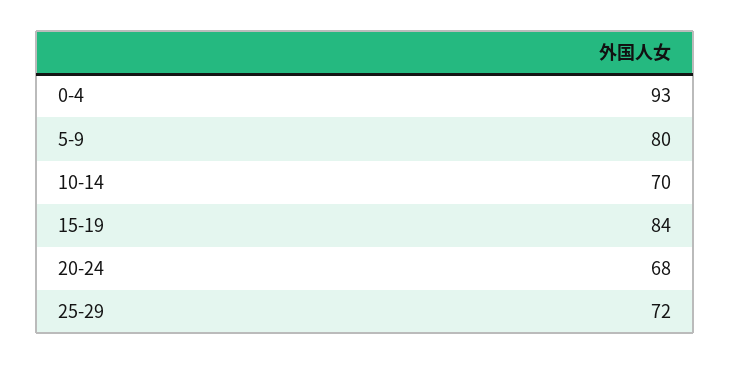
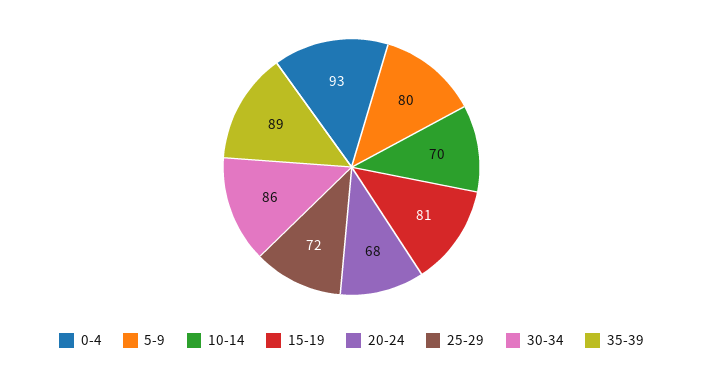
15-19: 84 -> 81
30-34: none -> 86
35-39: none -> 89

